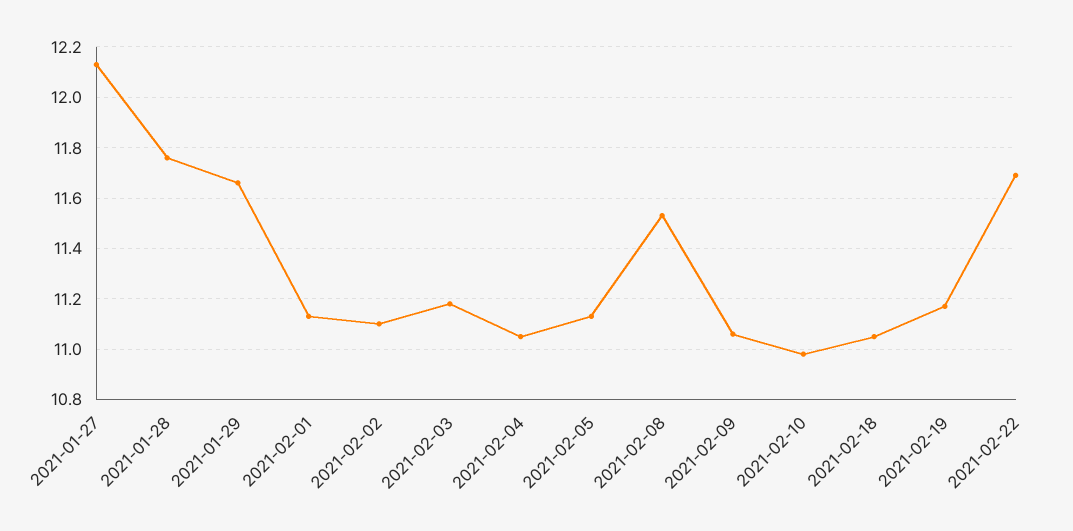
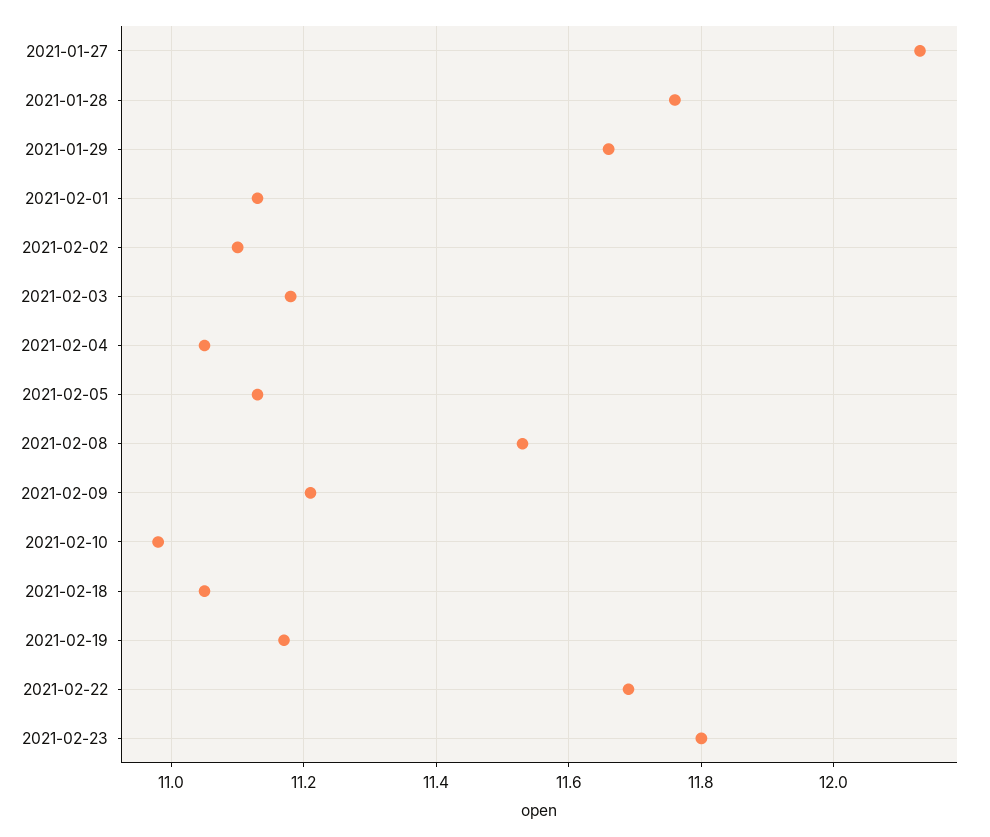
2021-02-09: 11.05 -> 11.2
2021-02-23: none -> 11.8

